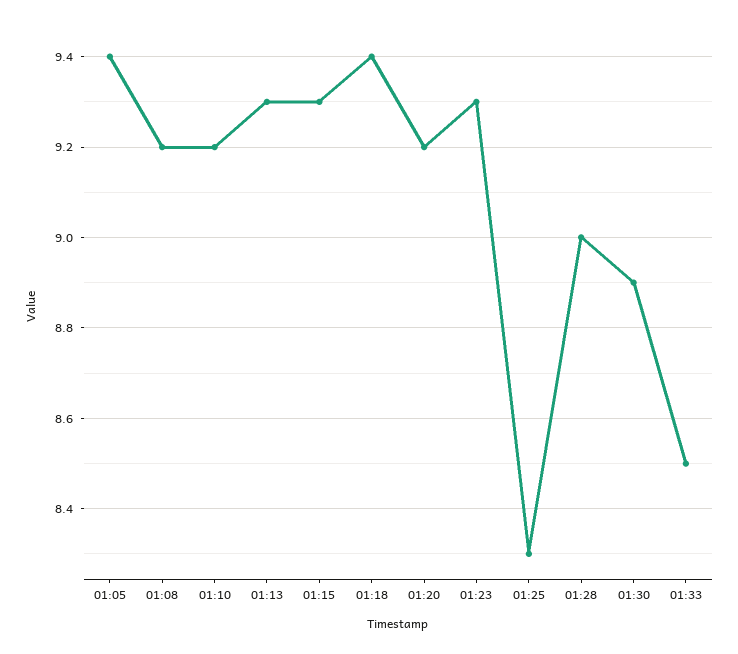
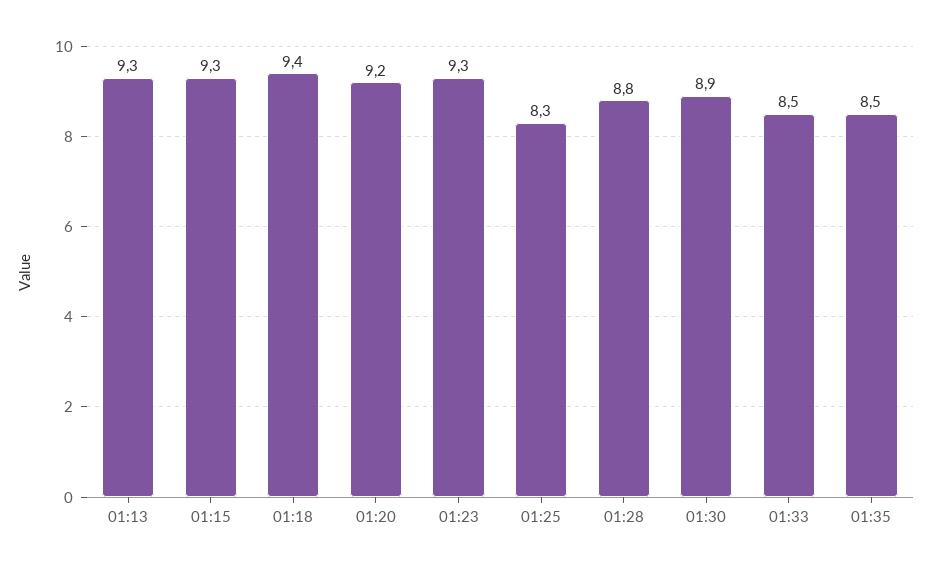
01:05: 9.4 -> none
01:08: 9.2 -> none
01:10: 9.2 -> none
01:28: 9 -> 8.8
01:35: none -> 8.5

